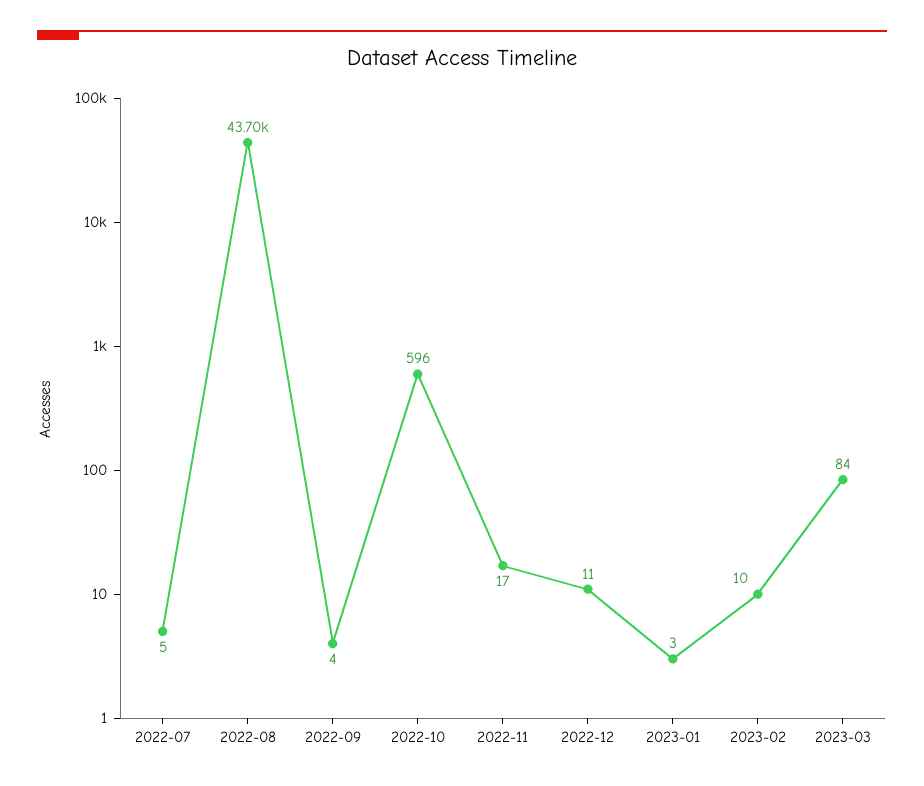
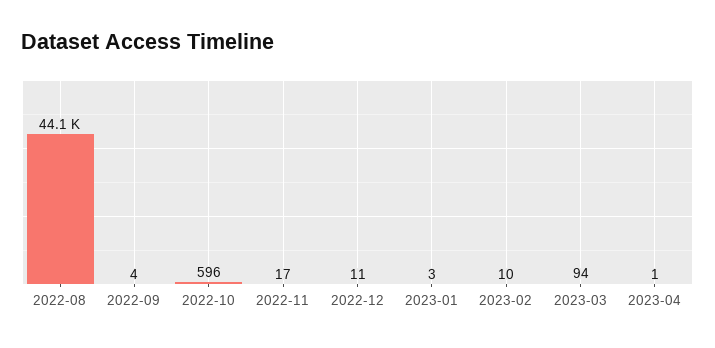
2022-07: 5 -> none
2022-08: 43700 -> 44100
2023-03: 84 -> 94
2023-04: none -> 1

